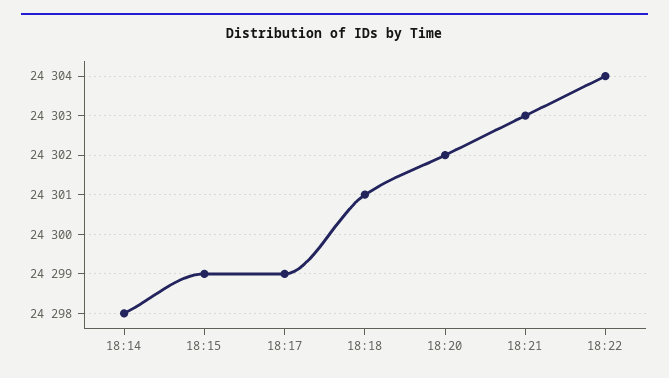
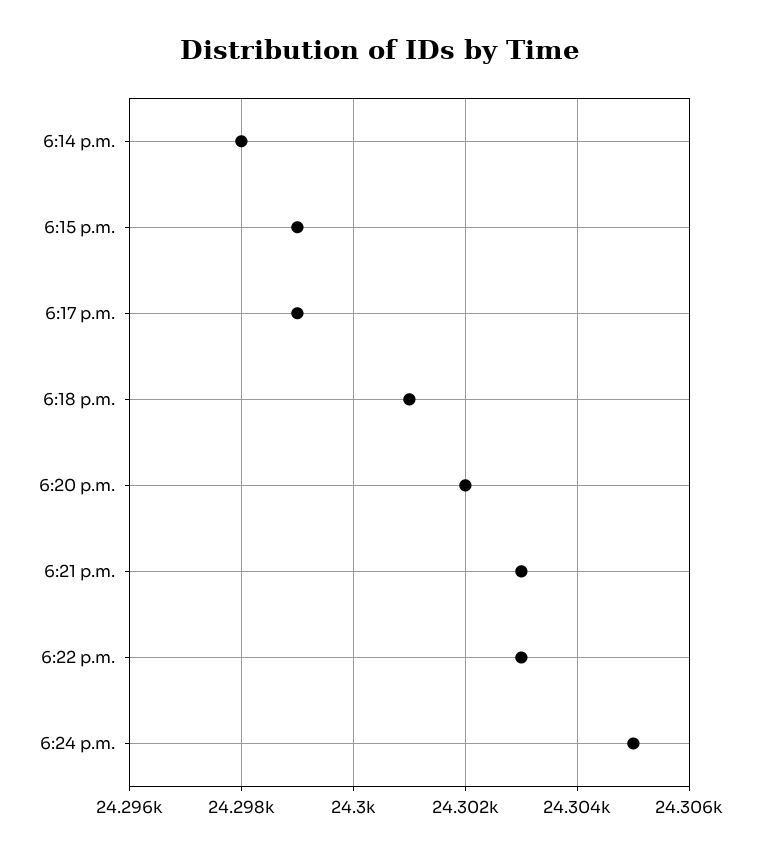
18:22: 24304 -> 24303
6:24 p.m.: none -> 24305

